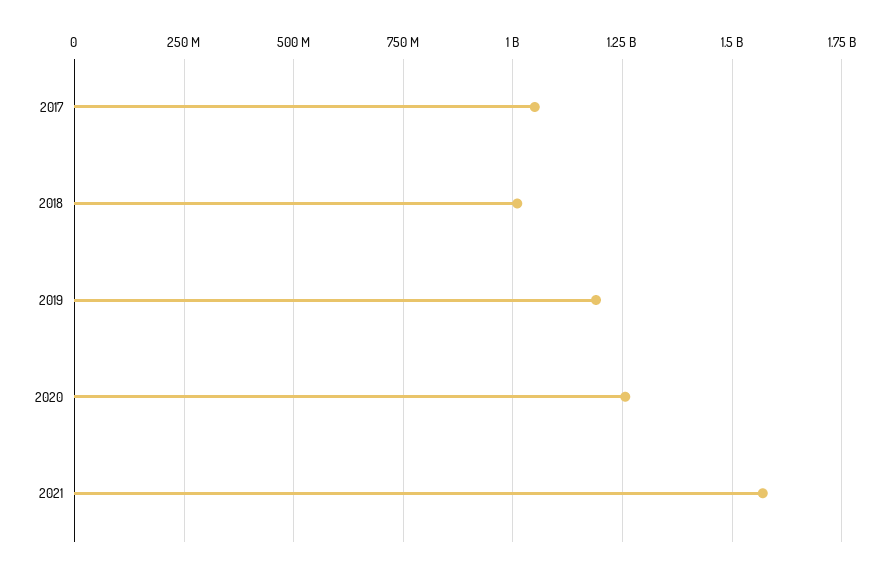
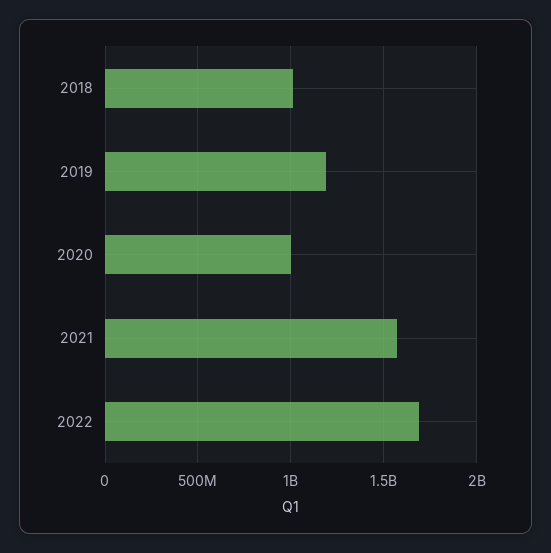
2017: 1050000000 -> none
2020: 1250000000 -> 1000000000
2022: none -> 1700000000

